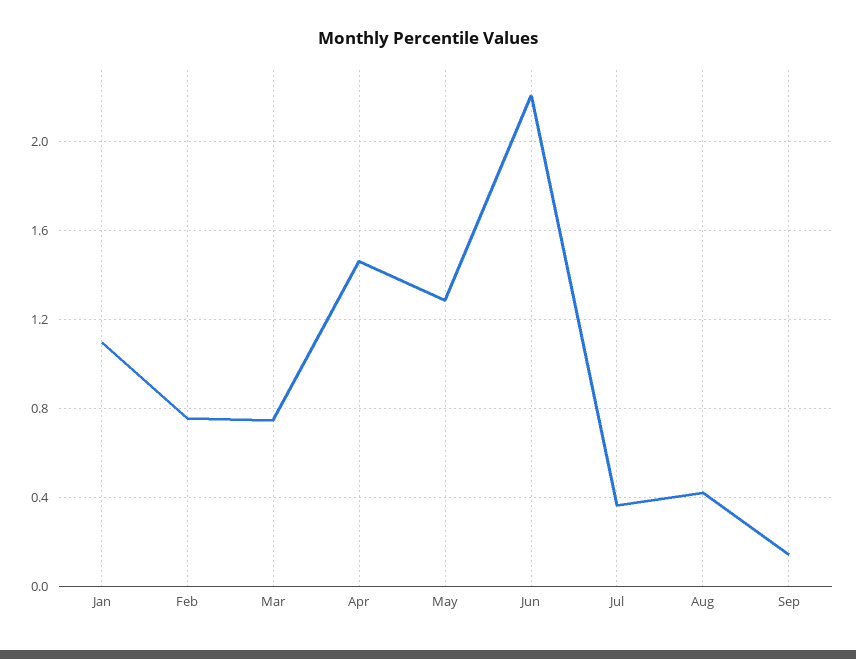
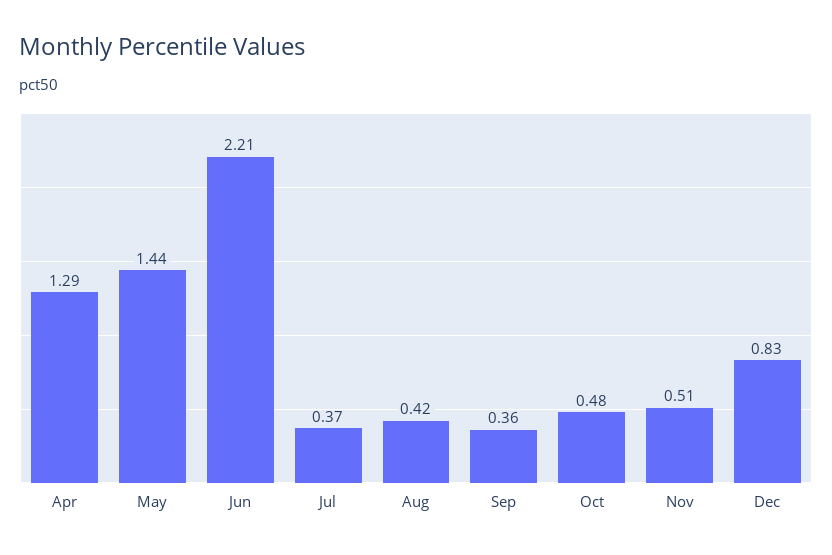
Jan: 1.1 -> none
Feb: 0.75 -> none
Mar: 0.75 -> none
Apr: 1.45 -> 1.29
May: 1.3 -> 1.44
Sep: 0.15 -> 0.36
Oct: none -> 0.48
Nov: none -> 0.51
Dec: none -> 0.83

